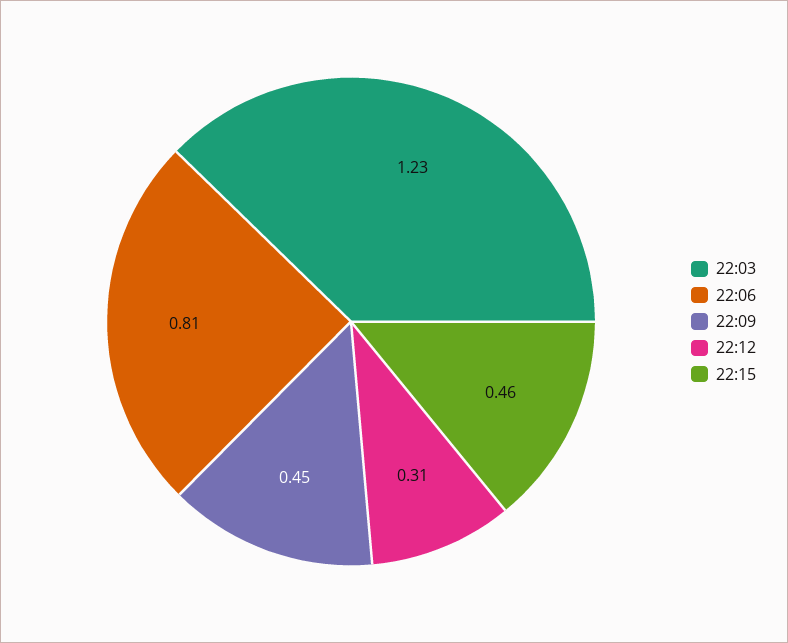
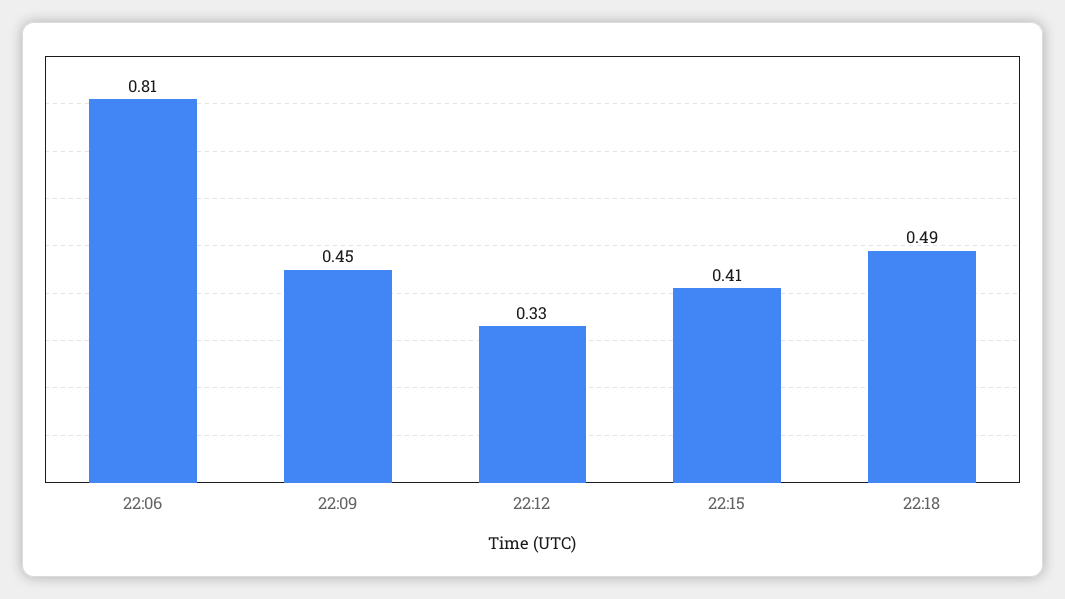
22:03: 1.23 -> none
22:12: 0.31 -> 0.33
22:15: 0.46 -> 0.41
22:18: none -> 0.49

